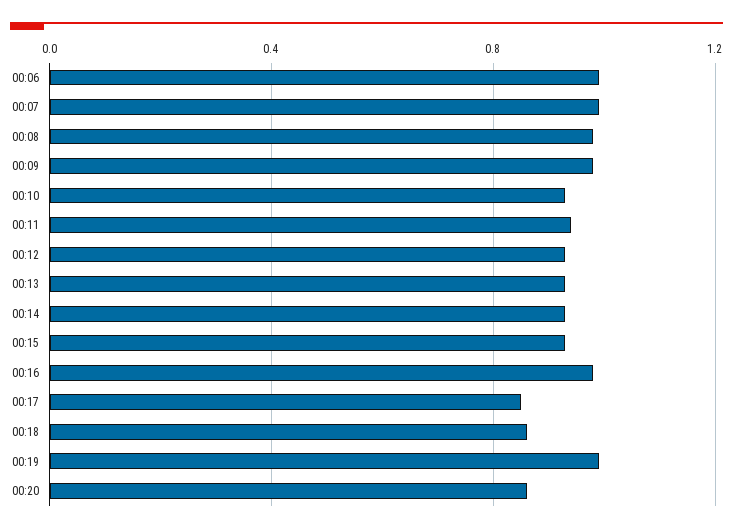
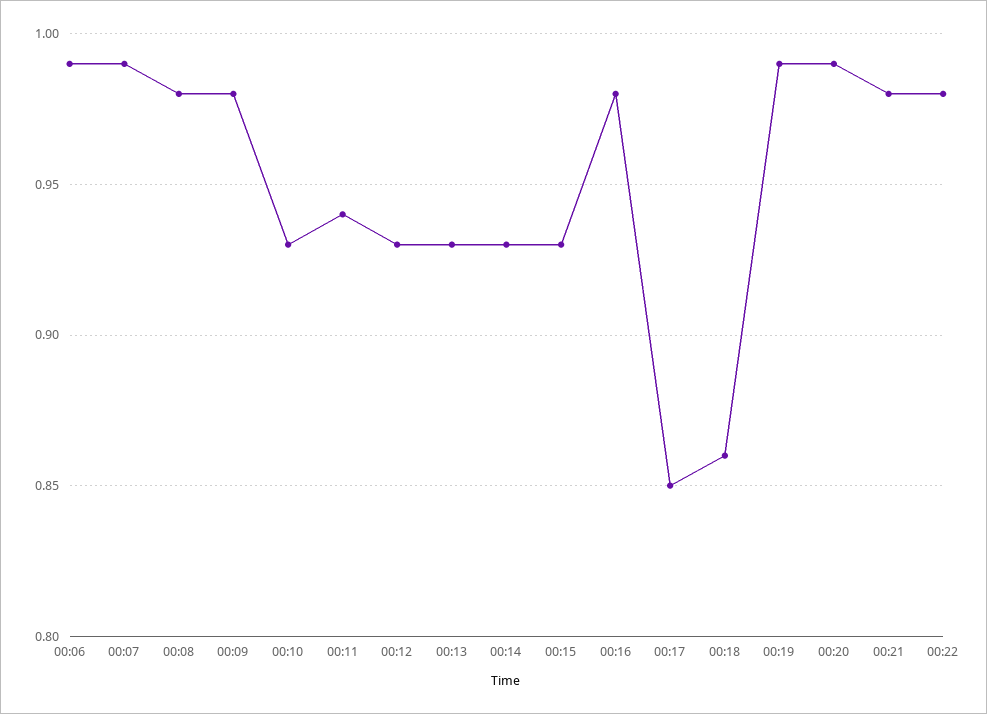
00:20: 0.85 -> 0.99
00:21: none -> 0.98
00:22: none -> 0.98

